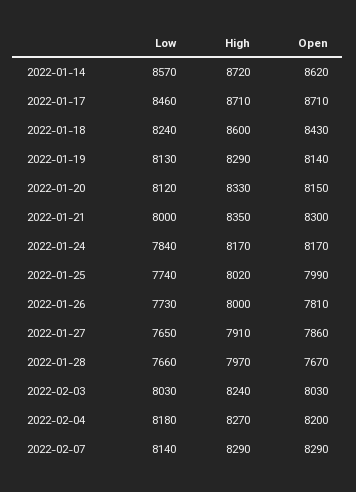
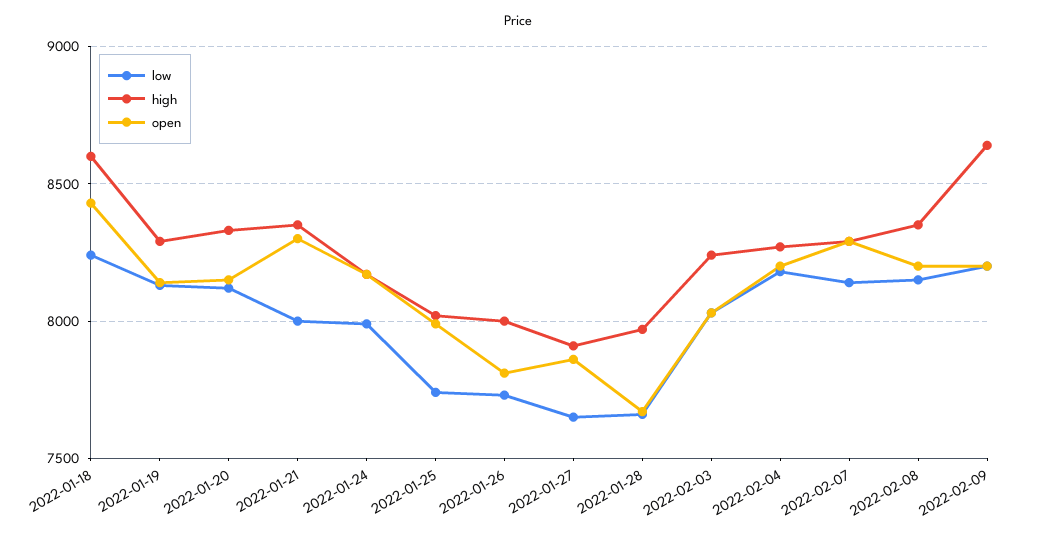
Low, 2022-01-14: 8570 -> none
High, 2022-01-14: 8720 -> none
Open, 2022-01-14: 8620 -> none
Low, 2022-01-17: 8460 -> none
High, 2022-01-17: 8710 -> none
Open, 2022-01-17: 8710 -> none
Low, 2022-01-24: 7840 -> 8000
Low, 2022-02-08: none -> 8150
High, 2022-02-08: none -> 8350
Open, 2022-02-08: none -> 8200
Low, 2022-02-09: none -> 8200
High, 2022-02-09: none -> 8650
Open, 2022-02-09: none -> 8200

